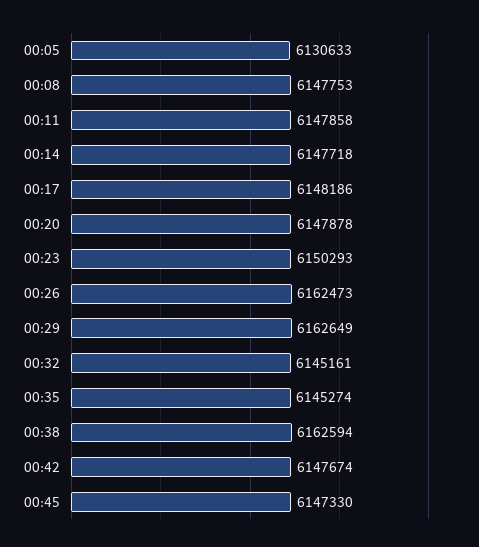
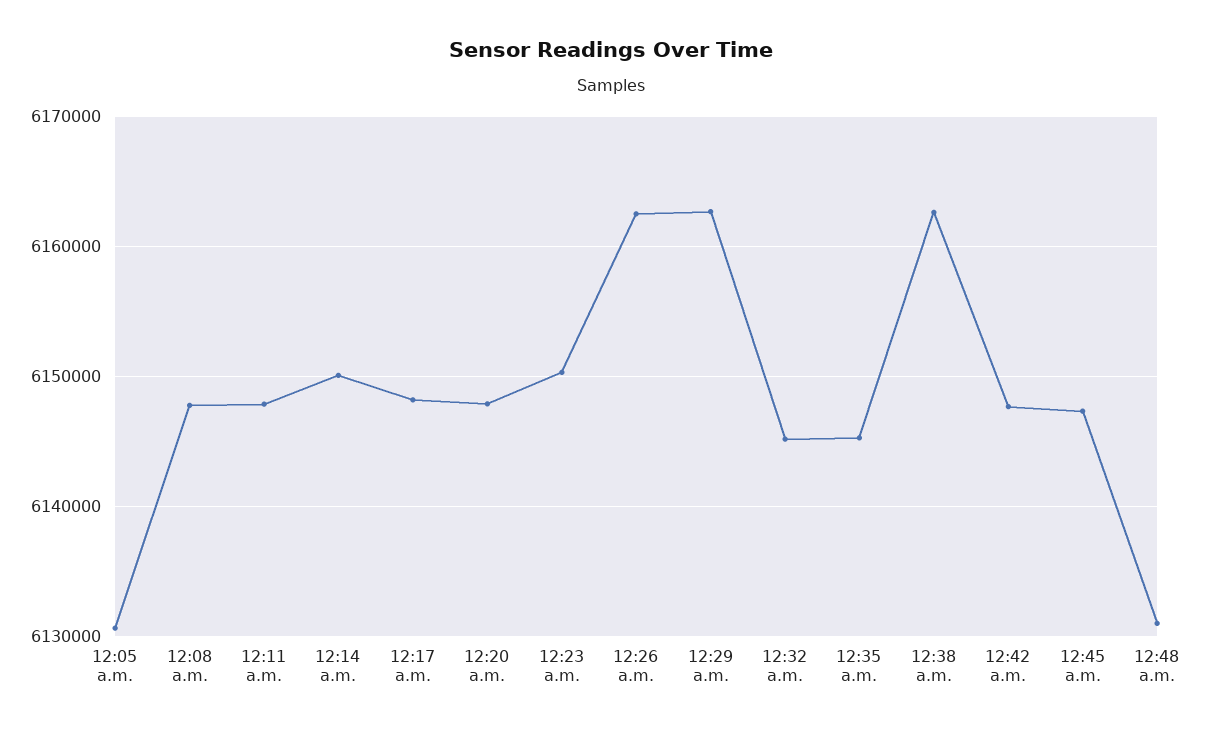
00:14: 6147718 -> 6150000
12:48 a.m.: none -> 6131000

